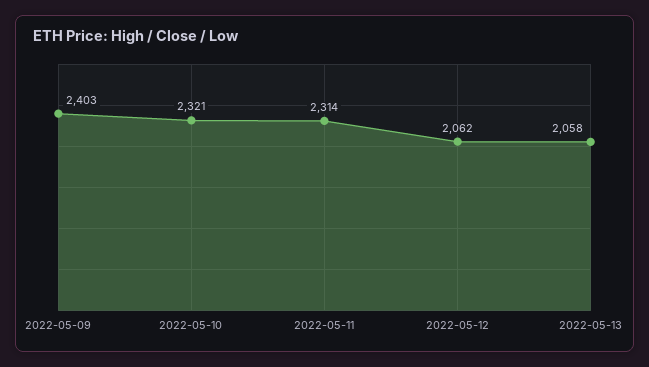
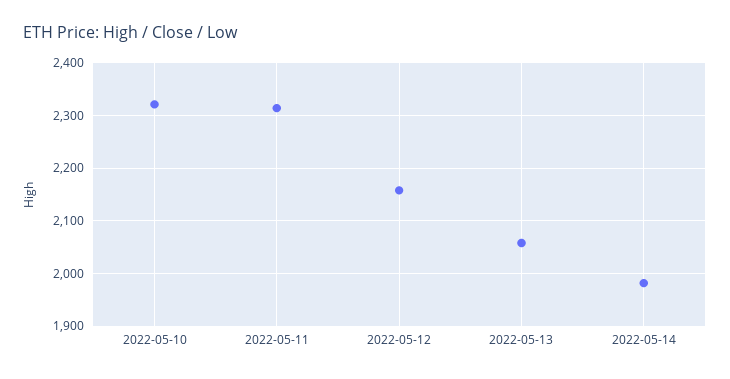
2022-05-09: 2403 -> none
2022-05-12: 2062 -> 2160
2022-05-14: none -> 1980

